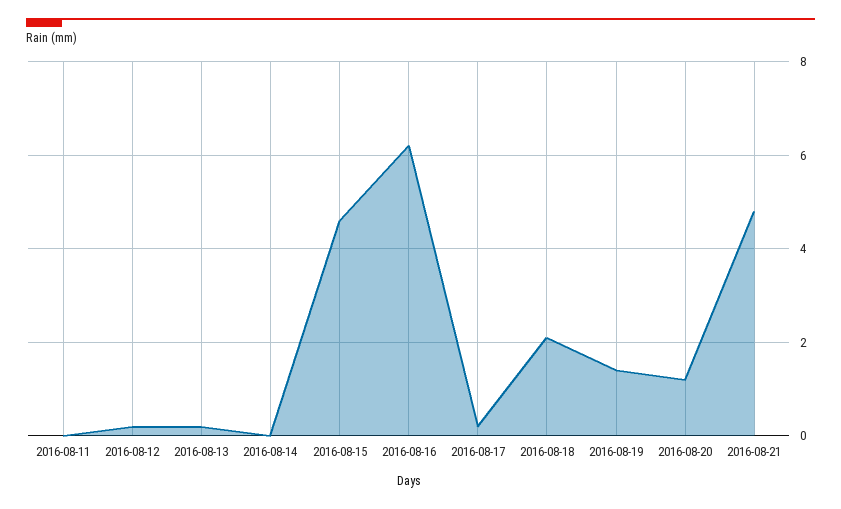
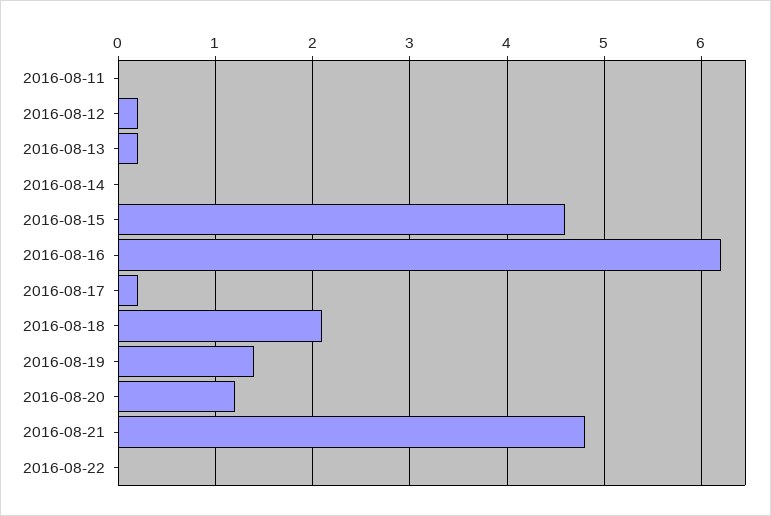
2016-08-22: none -> 0

